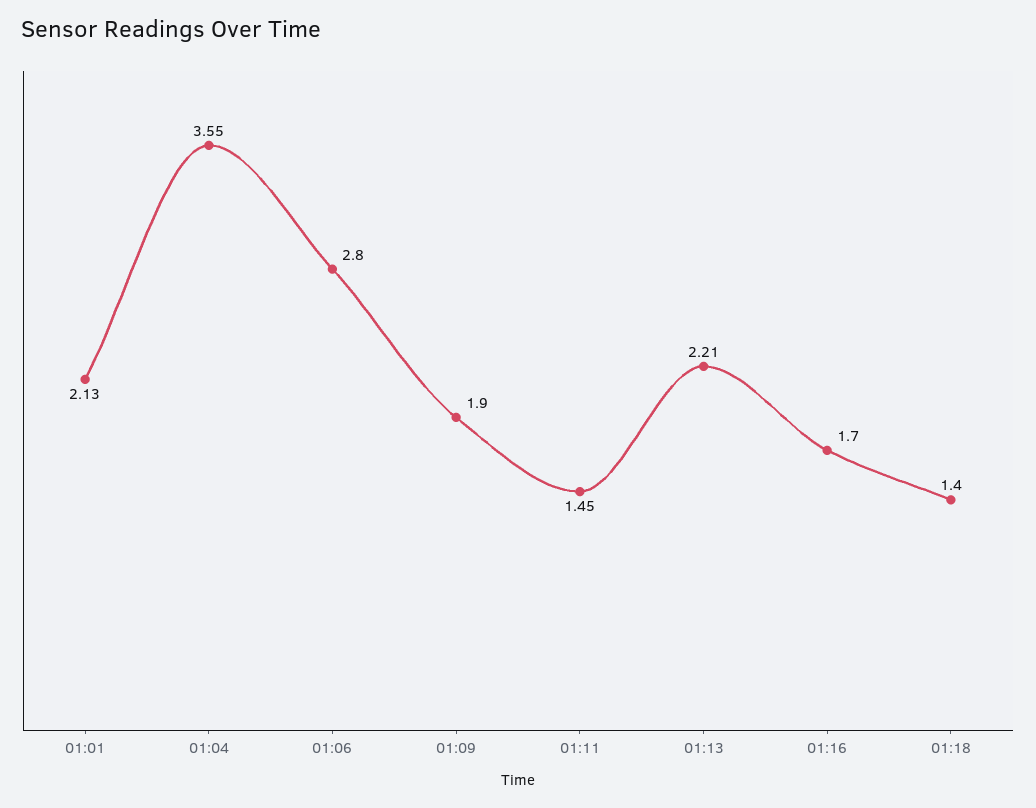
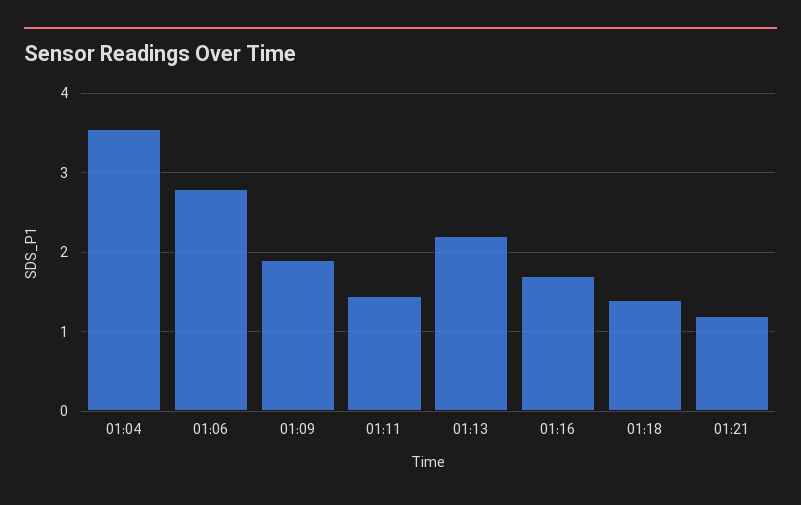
01:01: 2.13 -> none
01:21: none -> 1.2

